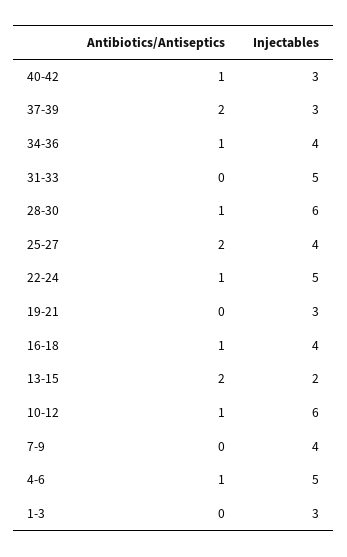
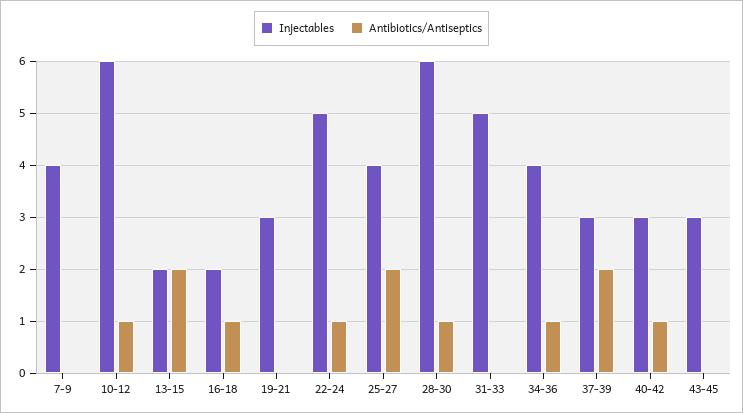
Injectables, 16-18: 4 -> 2
Antibiotics/Antiseptics, 4-6: 1 -> none
Injectables, 4-6: 5 -> none
Antibiotics/Antiseptics, 1-3: 0 -> none
Injectables, 1-3: 3 -> none
Injectables, 43-45: none -> 3
Antibiotics/Antiseptics, 43-45: none -> 0

